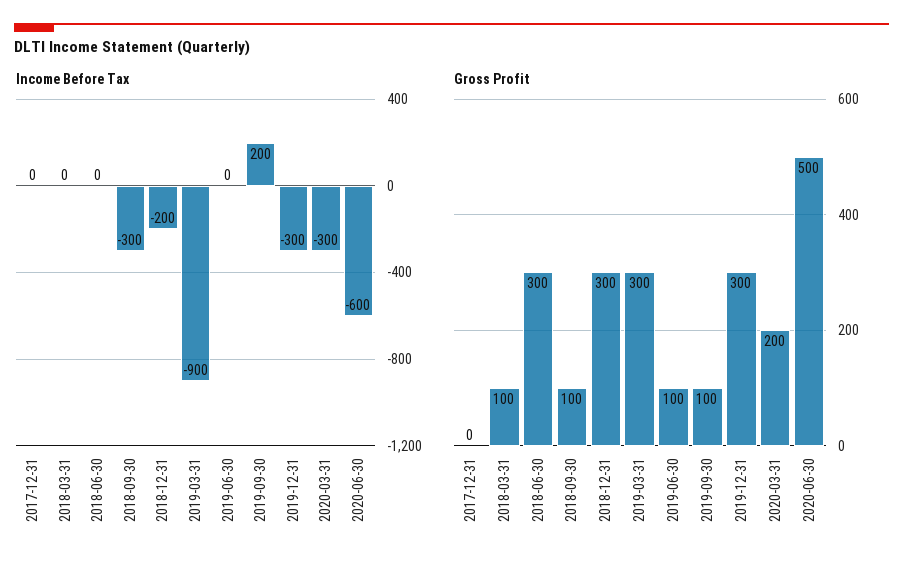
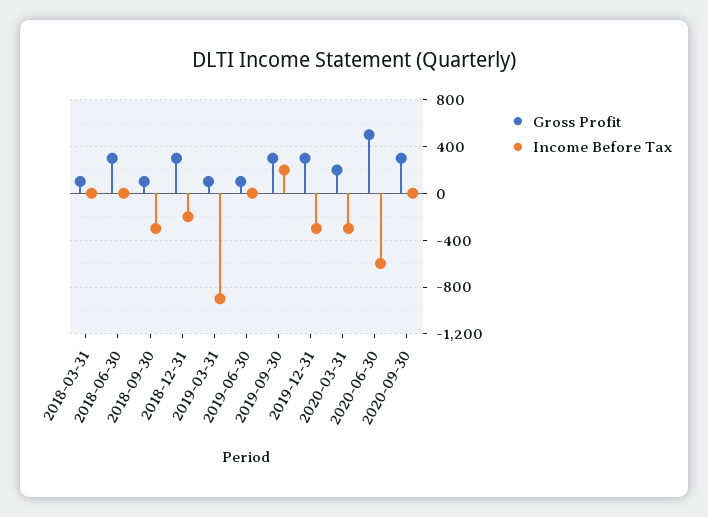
Income Before Tax, 2017-12-31: 0 -> none
Gross Profit, 2017-12-31: 0 -> none
Gross Profit, 2019-03-31: 300 -> 100
Gross Profit, 2019-09-30: 100 -> 300
Gross Profit, 2020-09-30: none -> 300
Income Before Tax, 2020-09-30: none -> 0

